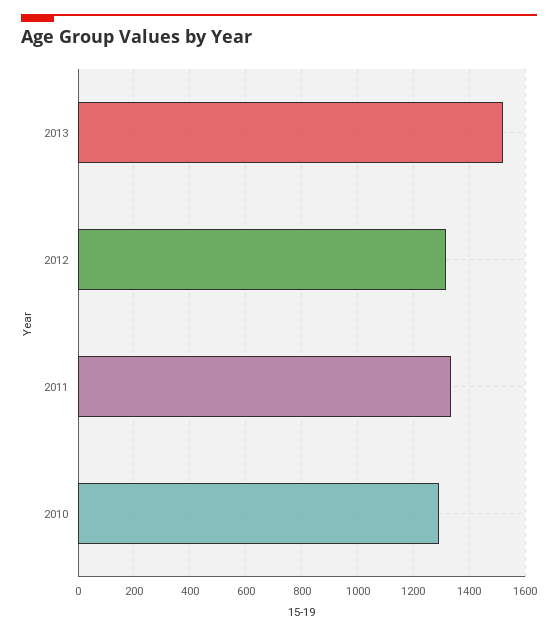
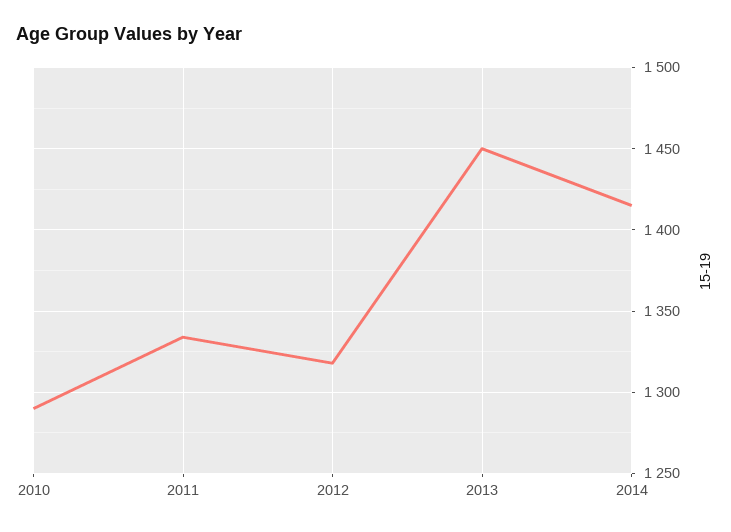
2013: 1525 -> 1450
2014: none -> 1415

